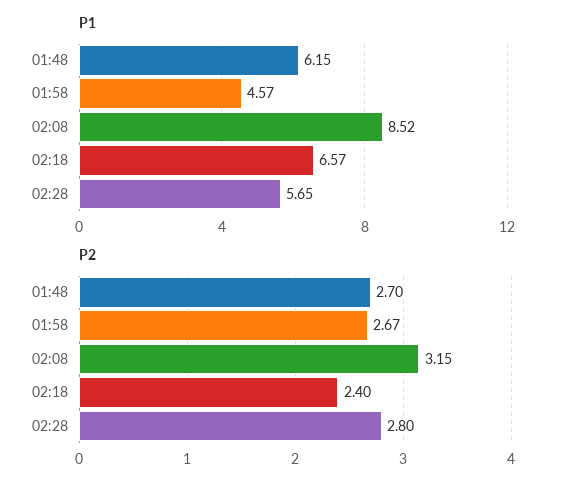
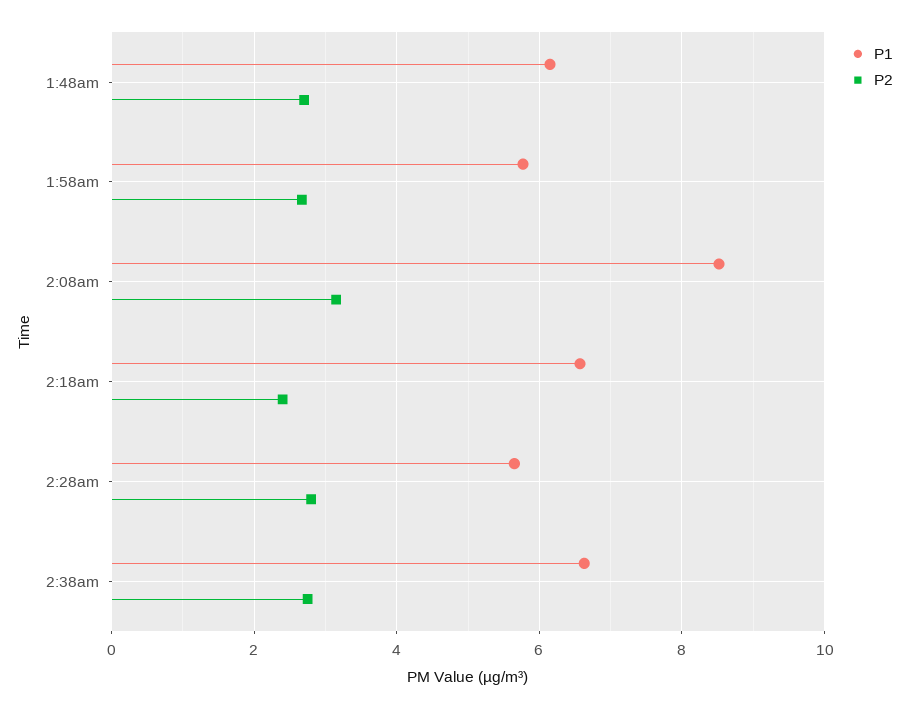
P1, 01:58: 4.57 -> 5.8
P1, 2:38am: none -> 6.6
P2, 2:38am: none -> 2.8

